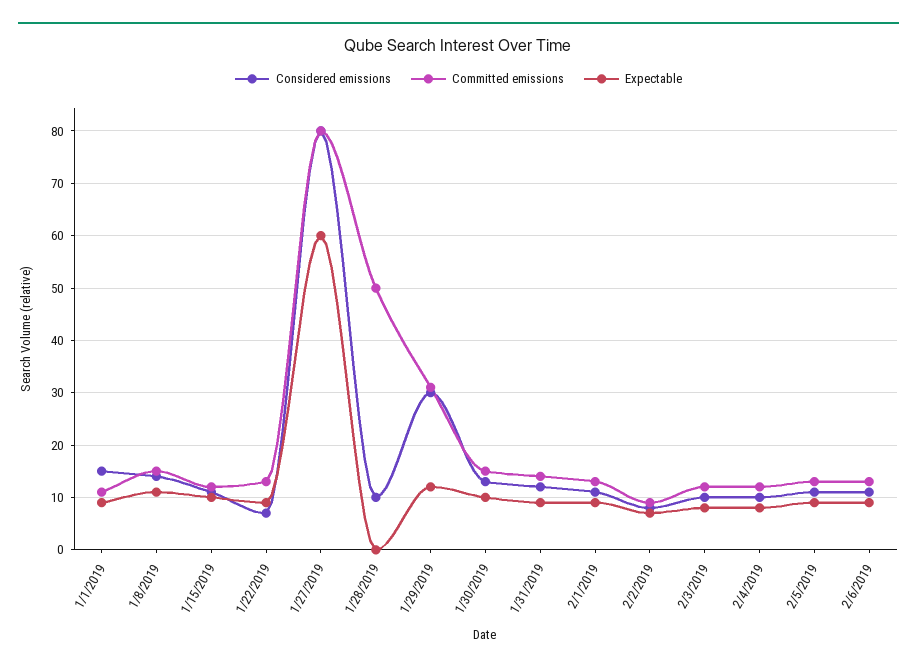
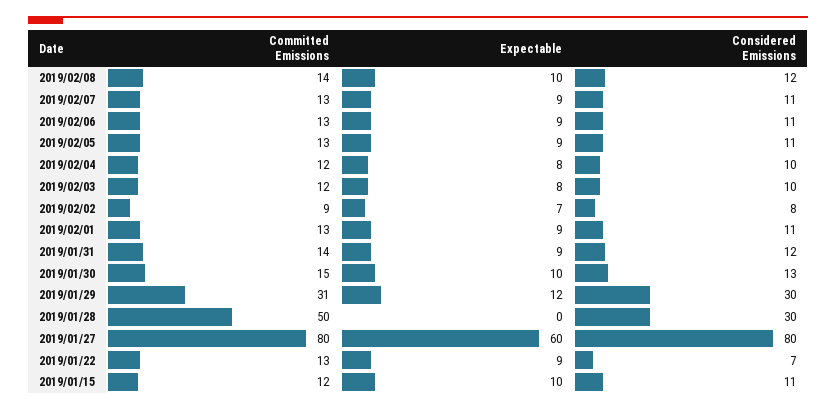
Considered emissions, 1/1/2019: 15 -> none
Committed emissions, 1/1/2019: 10 -> none
Expectable, 1/1/2019: 10 -> none
Considered emissions, 1/8/2019: 15 -> none
Committed emissions, 1/8/2019: 15 -> none
Expectable, 1/8/2019: 10 -> none
Considered emissions, 1/28/2019: 10 -> 30
Committed emissions, 2019/02/08: none -> 14
Expectable, 2019/02/08: none -> 10
Considered emissions, 2019/02/08: none -> 12
Committed emissions, 2019/02/07: none -> 13
Expectable, 2019/02/07: none -> 9
Considered emissions, 2019/02/07: none -> 11

